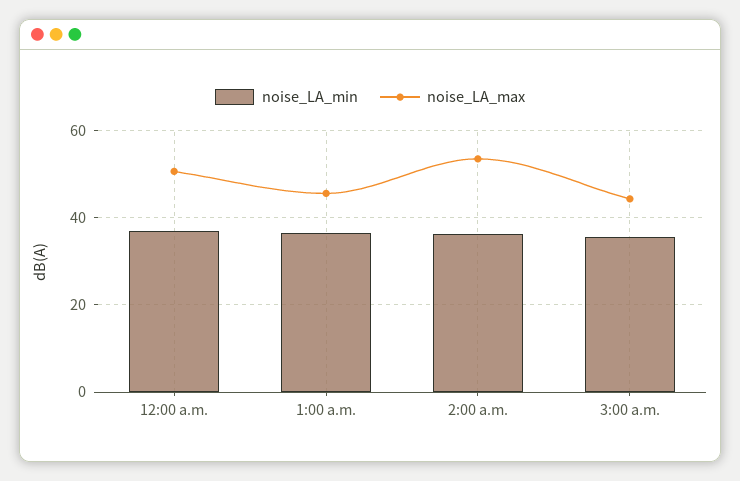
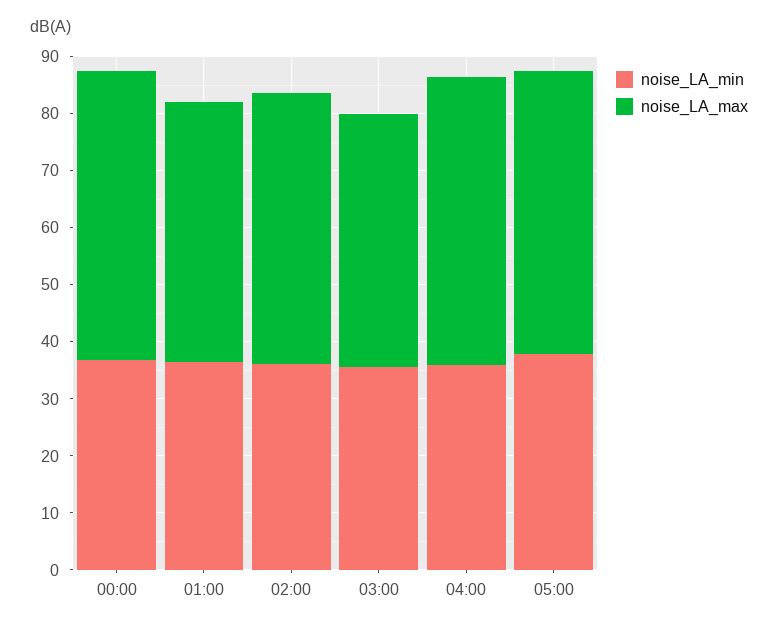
noise_LA_max, 2:00 a.m.: 54 -> 48
noise_LA_min, 04:00: none -> 36
noise_LA_max, 04:00: none -> 50
noise_LA_min, 05:00: none -> 38
noise_LA_max, 05:00: none -> 50

